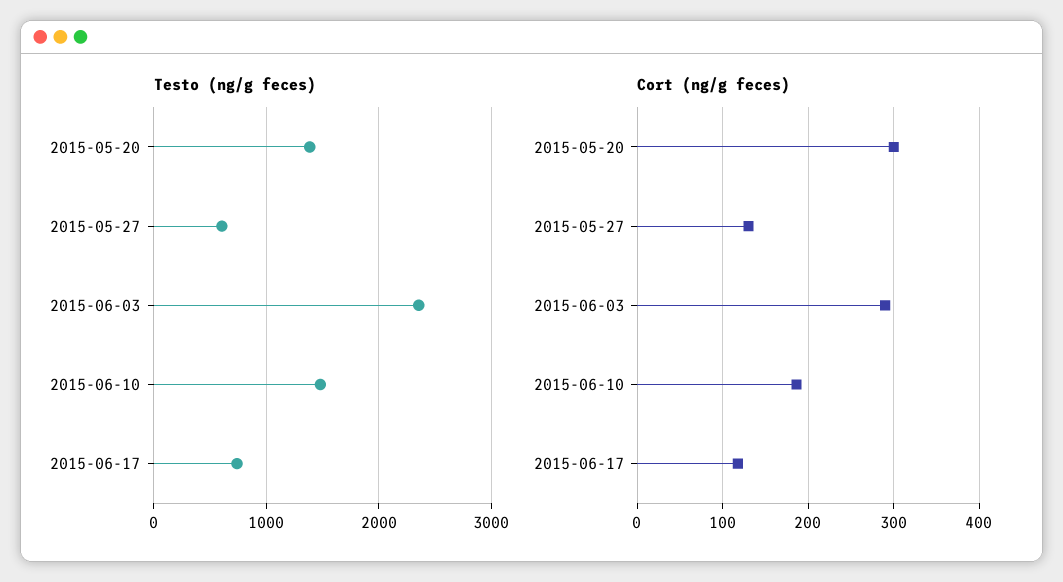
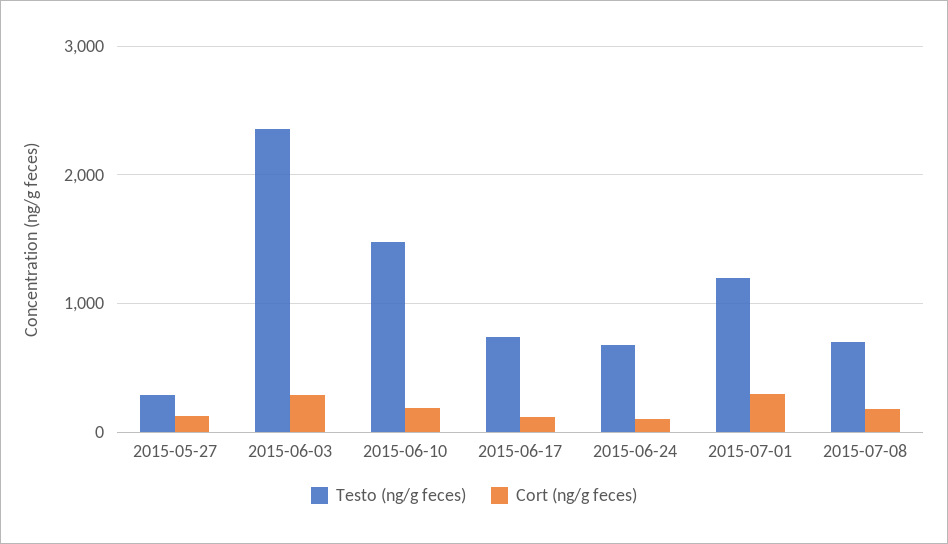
Testo (ng/g feces), 2015-05-20: 1400 -> none
Testo (ng/g feces), 2015-05-27: 600 -> 300
Cort (ng/g feces), 2015-05-20: 300 -> none
Testo (ng/g feces), 2015-06-24: none -> 700
Cort (ng/g feces), 2015-06-24: none -> 100
Testo (ng/g feces), 2015-07-01: none -> 1200
Cort (ng/g feces), 2015-07-01: none -> 300
Testo (ng/g feces), 2015-07-08: none -> 700
Cort (ng/g feces), 2015-07-08: none -> 200

